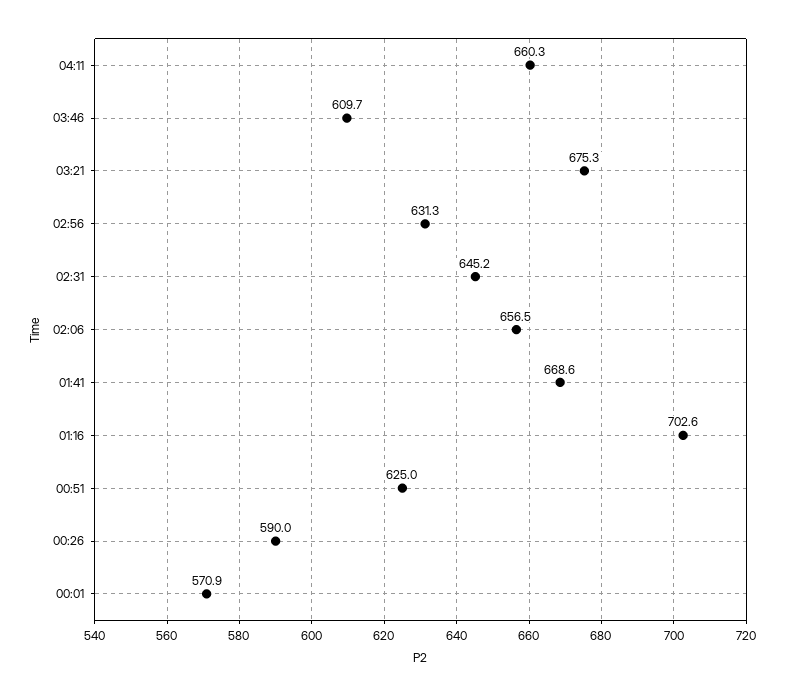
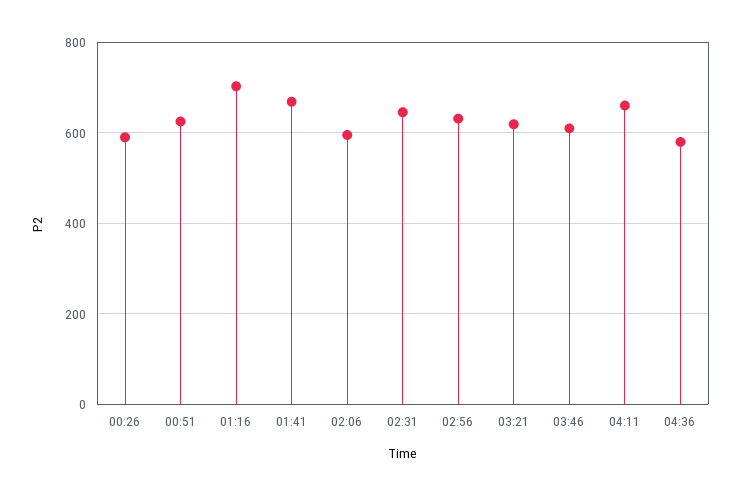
03:21: 675.3 -> 620
02:06: 656.5 -> 600
00:01: 570.9 -> none
04:36: none -> 580

